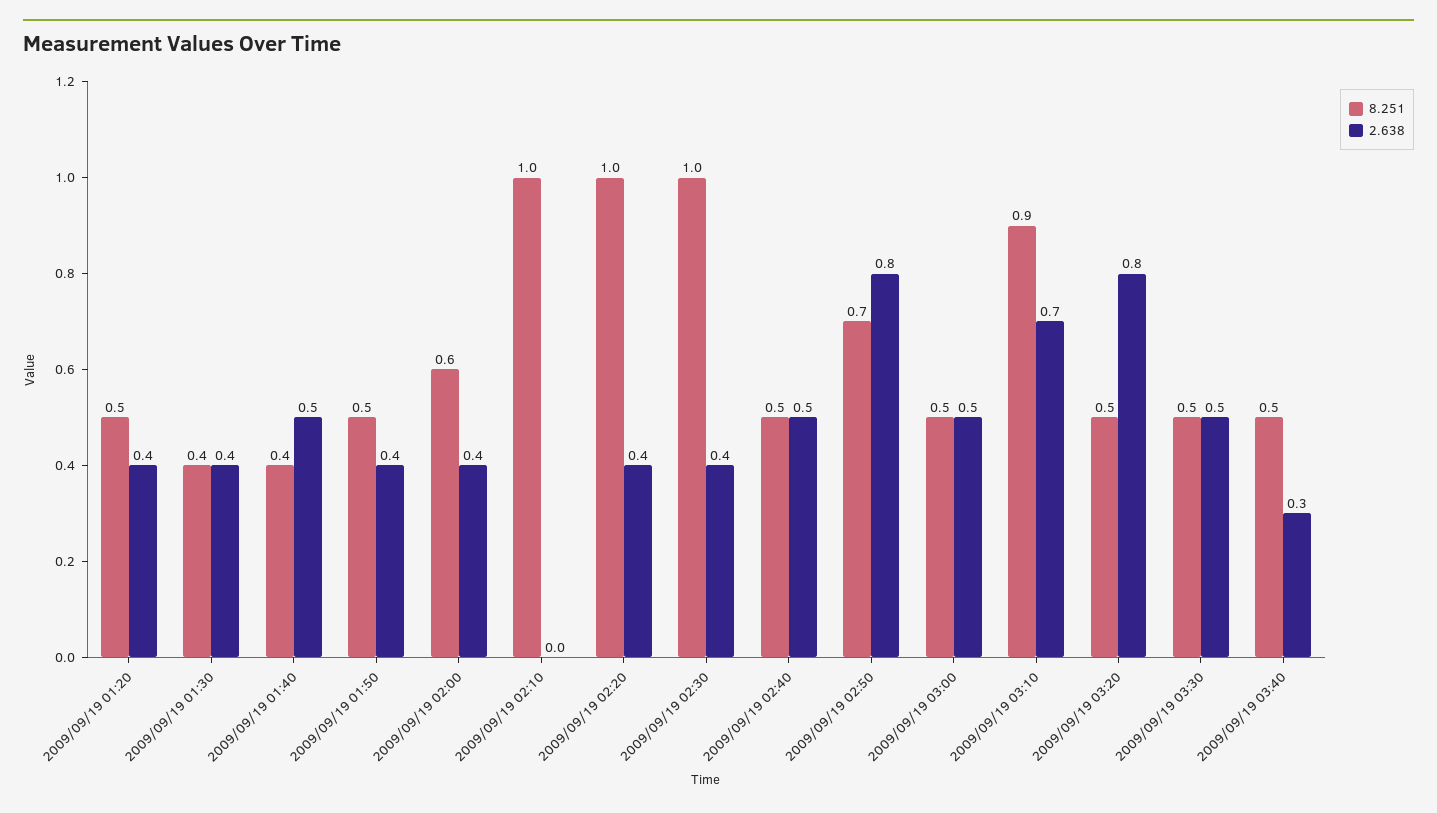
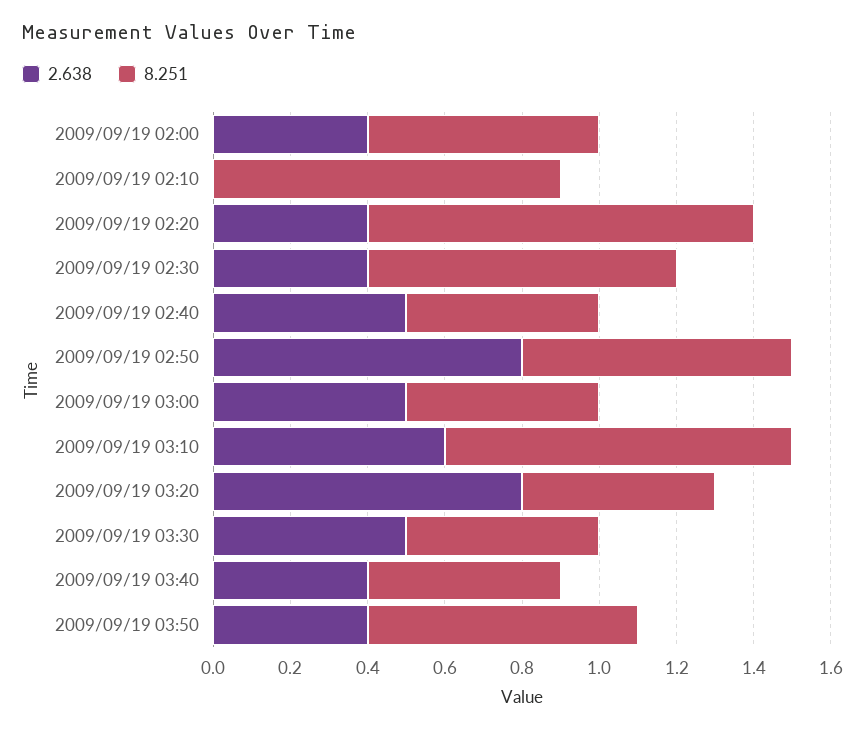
8.251, 2009/09/19 01:20: 0.5 -> none
2.638, 2009/09/19 01:20: 0.4 -> none
8.251, 2009/09/19 01:30: 0.4 -> none
2.638, 2009/09/19 01:30: 0.4 -> none
8.251, 2009/09/19 01:40: 0.4 -> none
2.638, 2009/09/19 01:40: 0.5 -> none
8.251, 2009/09/19 01:50: 0.5 -> none
2.638, 2009/09/19 01:50: 0.4 -> none
8.251, 2009/09/19 02:10: 1 -> 0.9
8.251, 2009/09/19 02:30: 1 -> 0.8
2.638, 2009/09/19 03:10: 0.7 -> 0.6
2.638, 2009/09/19 03:40: 0.3 -> 0.4
2.638, 2009/09/19 03:50: none -> 0.4
8.251, 2009/09/19 03:50: none -> 0.7

